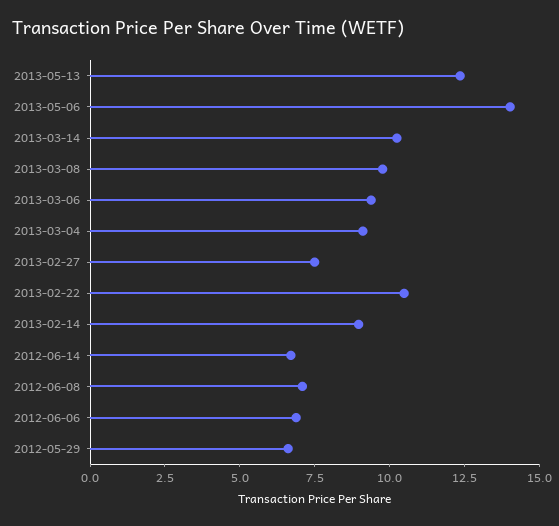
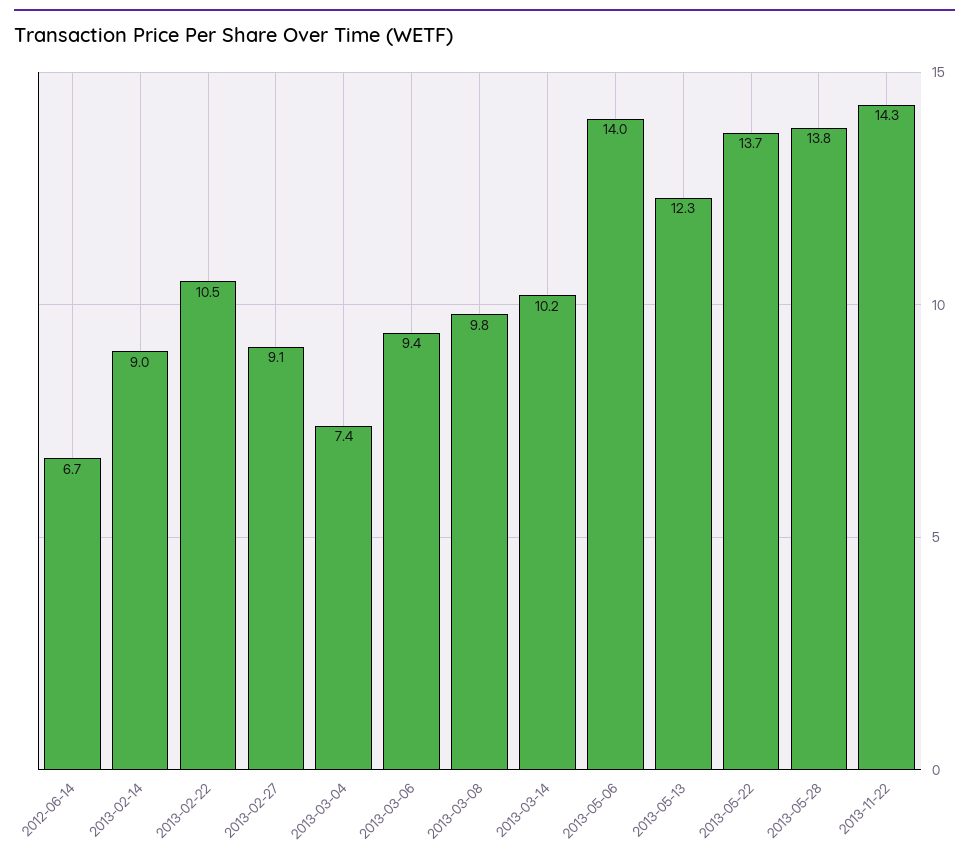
2013-03-04: 9 -> 7.4
2013-02-27: 7.5 -> 9.1
2012-06-08: 7 -> none
2012-06-06: 7 -> none
2012-05-29: 6.5 -> none
2013-05-22: none -> 13.7
2013-05-28: none -> 13.8
2013-11-22: none -> 14.3

